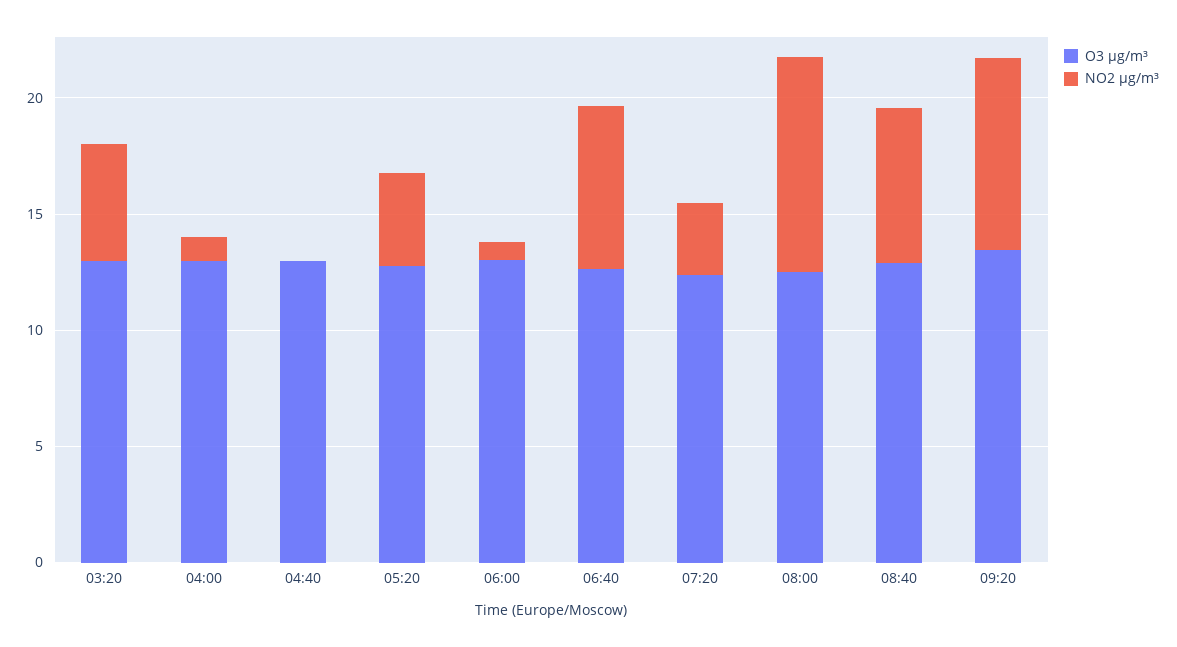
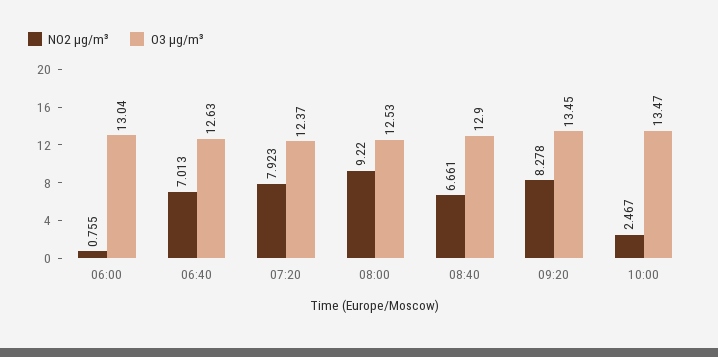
O3 µg/m³, 03:20: 13 -> none
NO2 µg/m³, 03:20: 5 -> none
O3 µg/m³, 04:00: 13 -> none
NO2 µg/m³, 04:00: 1 -> none
O3 µg/m³, 04:40: 13 -> none
NO2 µg/m³, 04:40: 0 -> none
O3 µg/m³, 05:20: 13 -> none
NO2 µg/m³, 05:20: 4 -> none
NO2 µg/m³, 07:20: 3 -> 7.923
NO2 µg/m³, 10:00: none -> 2.467
O3 µg/m³, 10:00: none -> 13.47

